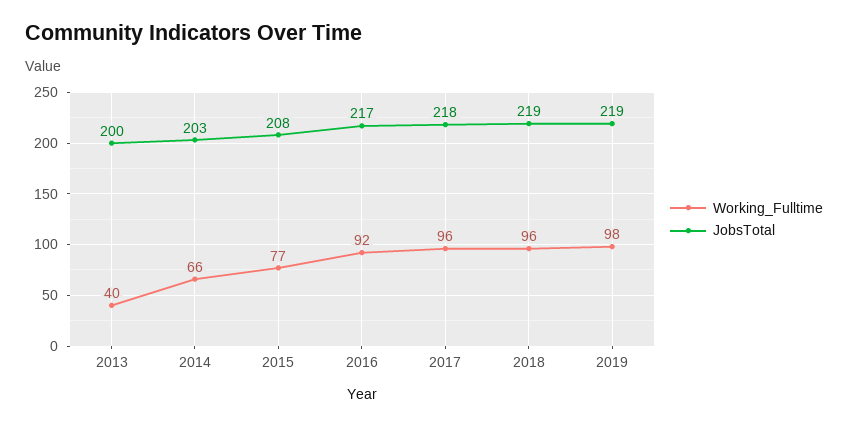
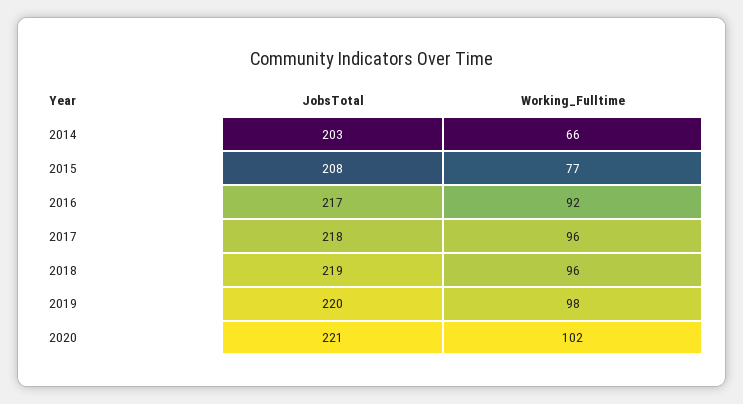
Working_Fulltime, 2013: 40 -> none
JobsTotal, 2013: 200 -> none
JobsTotal, 2019: 219 -> 220
JobsTotal, 2020: none -> 221
Working_Fulltime, 2020: none -> 102

